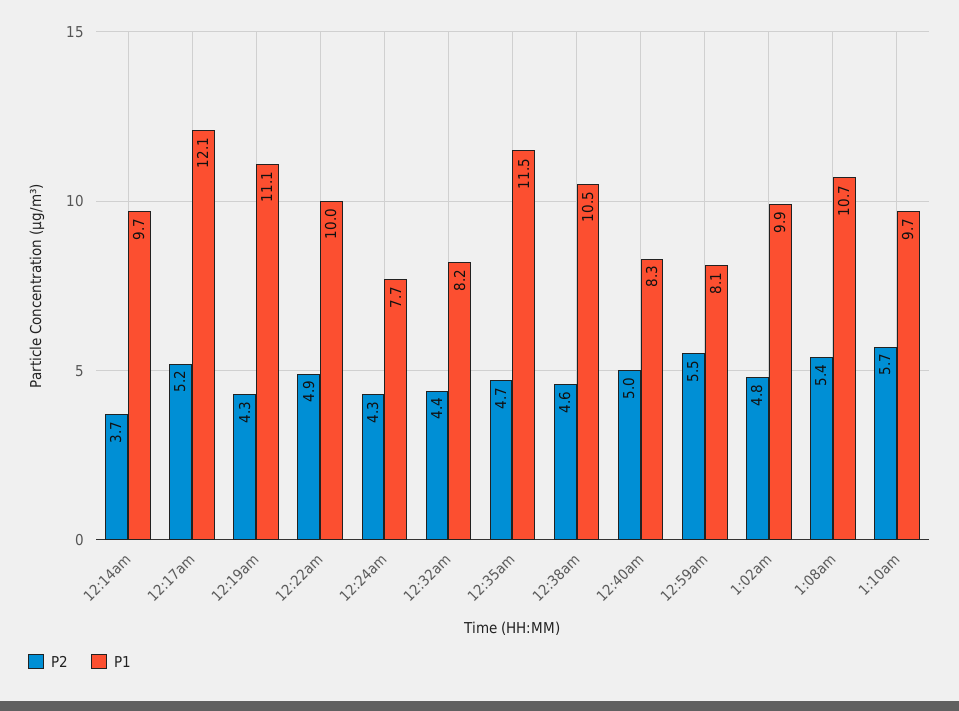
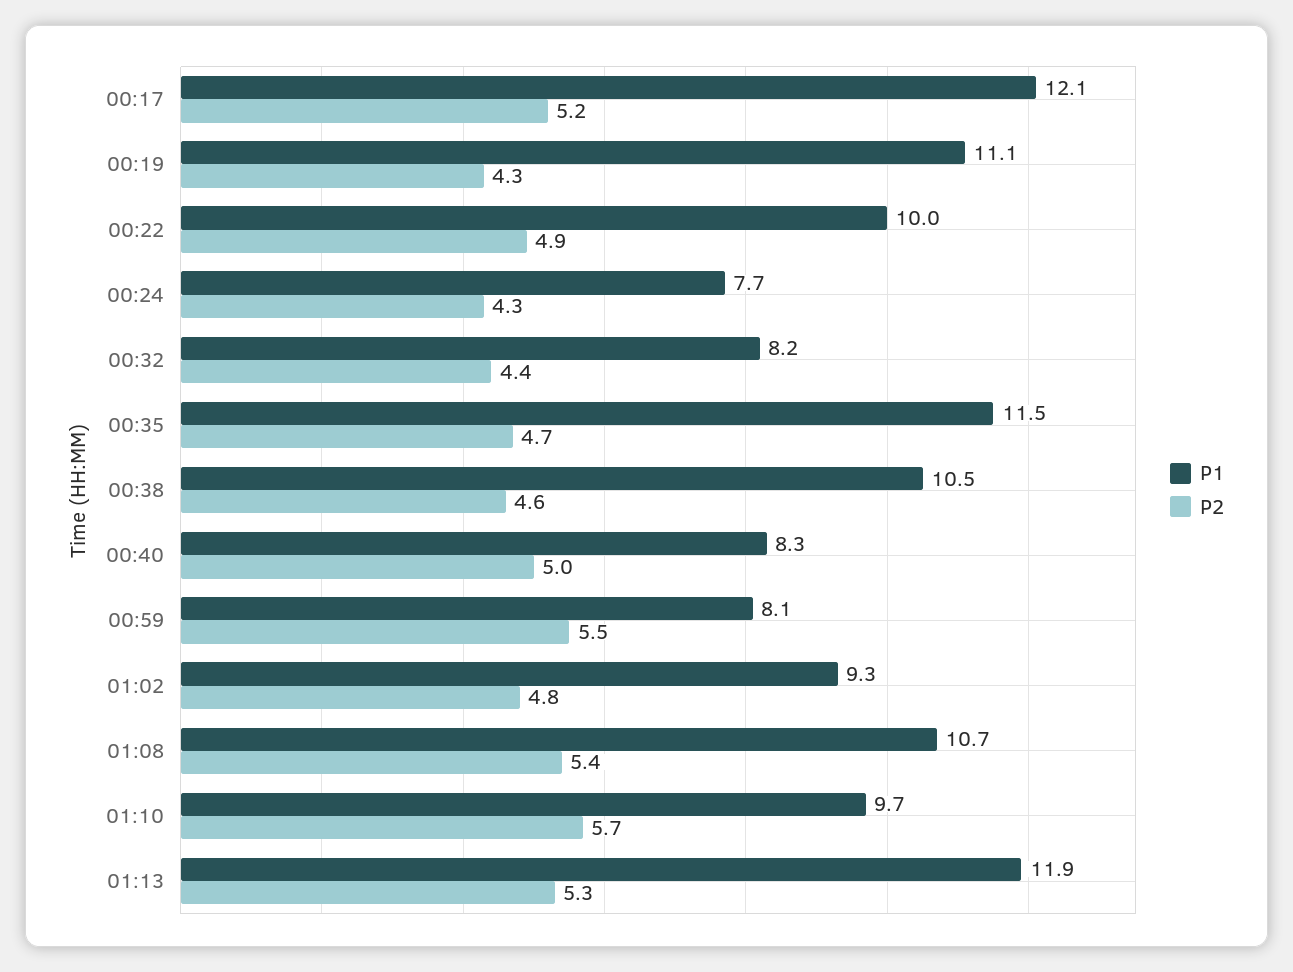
P2, 12:14am: 3.7 -> none
P1, 12:14am: 9.7 -> none
P1, 1:02am: 9.9 -> 9.3
P1, 01:13: none -> 11.9
P2, 01:13: none -> 5.3

